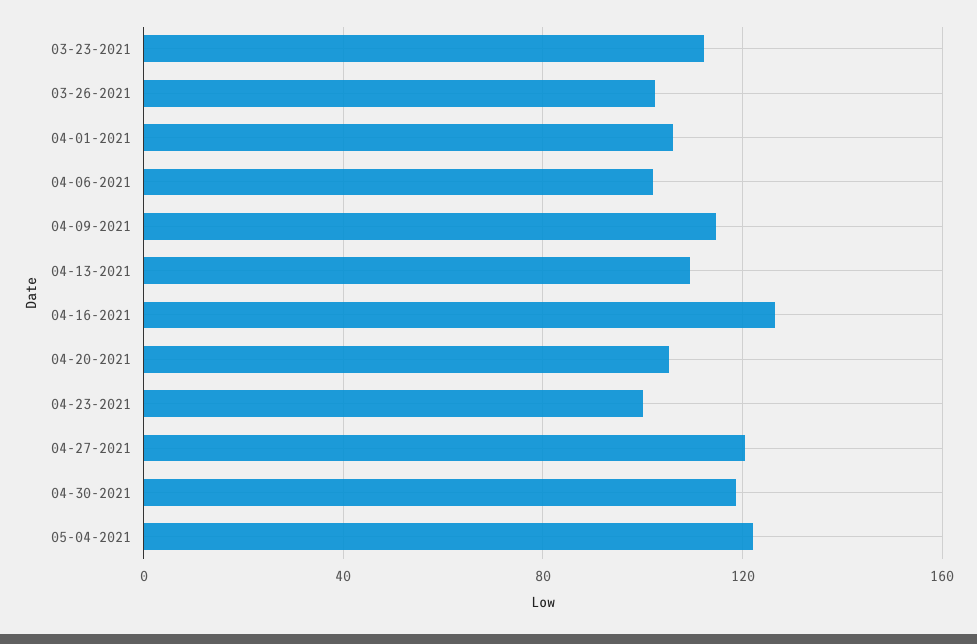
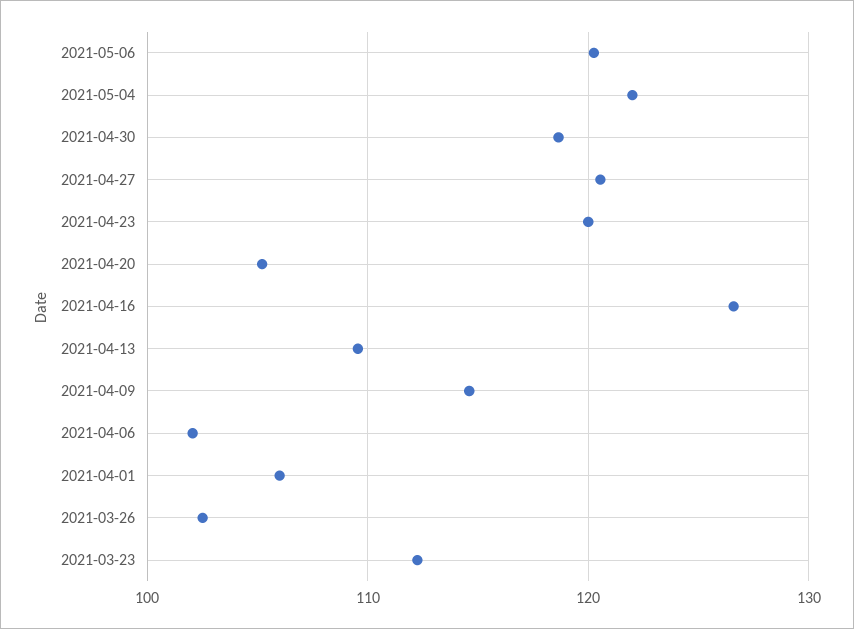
04-23-2021: 100 -> 120
2021-05-06: none -> 120

